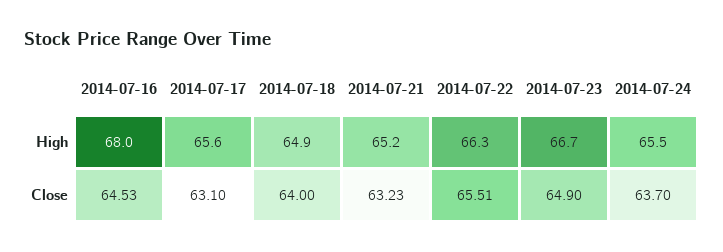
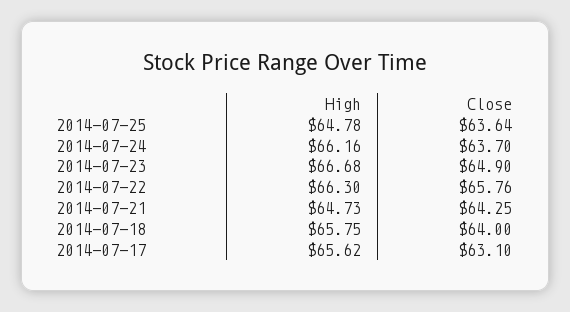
2014-07-16, High: 68 -> none
2014-07-18, High: 64.9 -> 65.75
2014-07-21, High: 65.2 -> 64.73
2014-07-24, High: 65.5 -> 66.16
2014-07-16, Close: 64.53 -> none
2014-07-21, Close: 63.23 -> 64.25
2014-07-22, Close: 65.51 -> 65.76
2014-07-25, High: none -> 64.78
2014-07-25, Close: none -> 63.64

